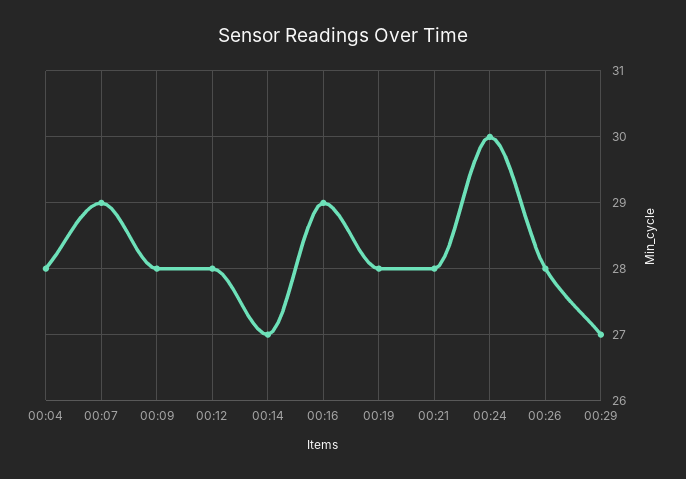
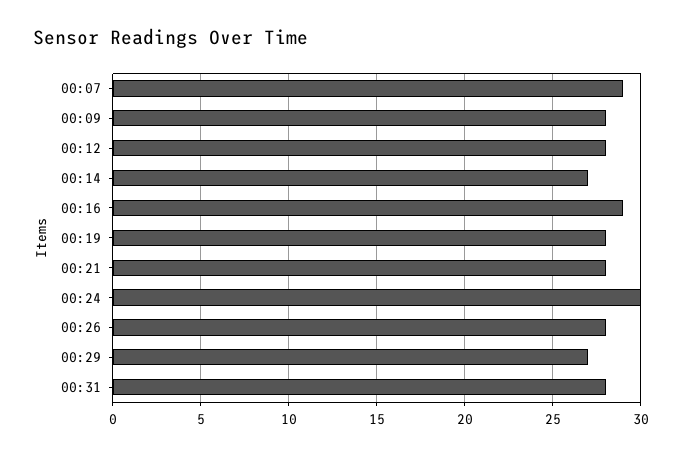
00:04: 28 -> none
00:31: none -> 28

